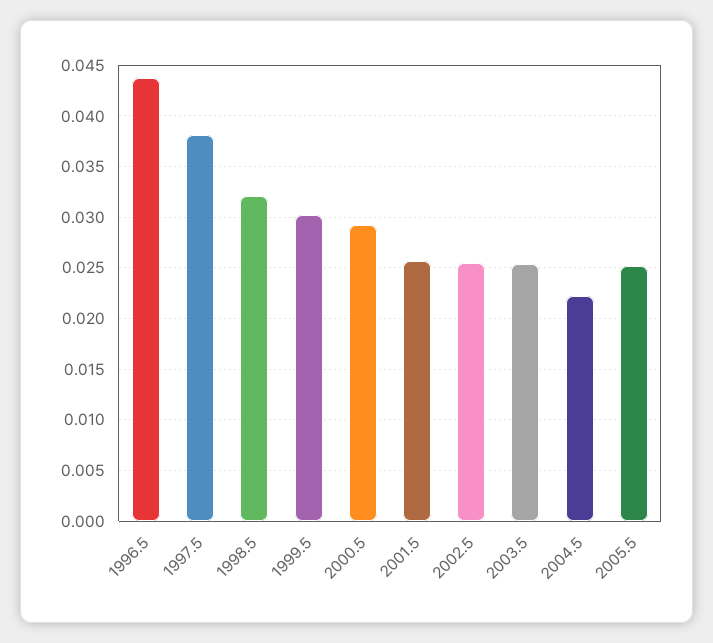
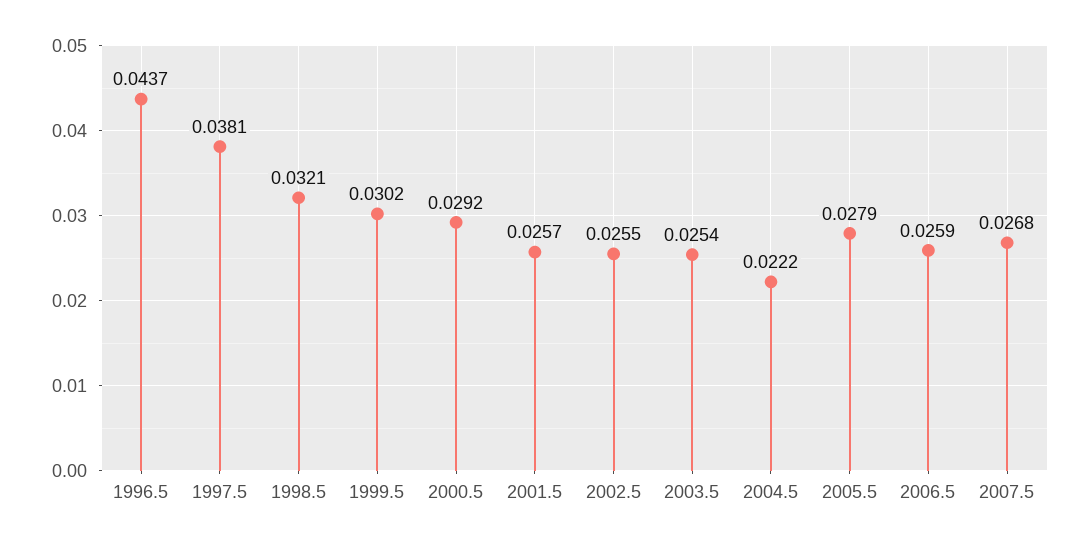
2005.5: 0.025 -> 0.0279
2006.5: none -> 0.0259
2007.5: none -> 0.0268

